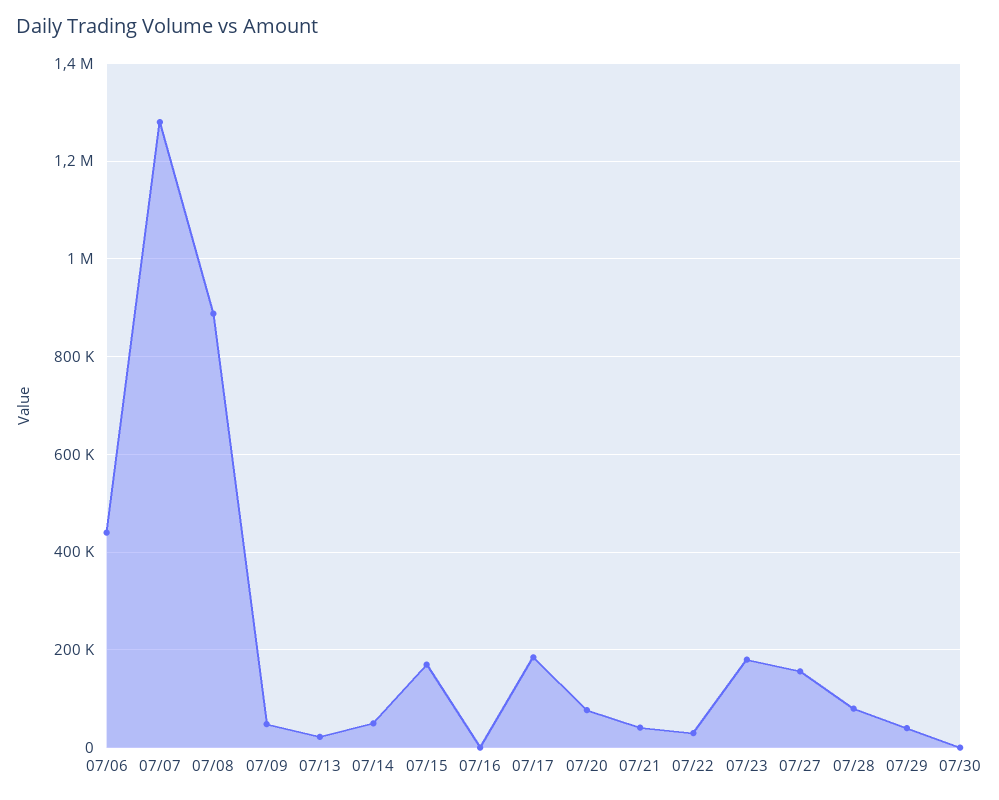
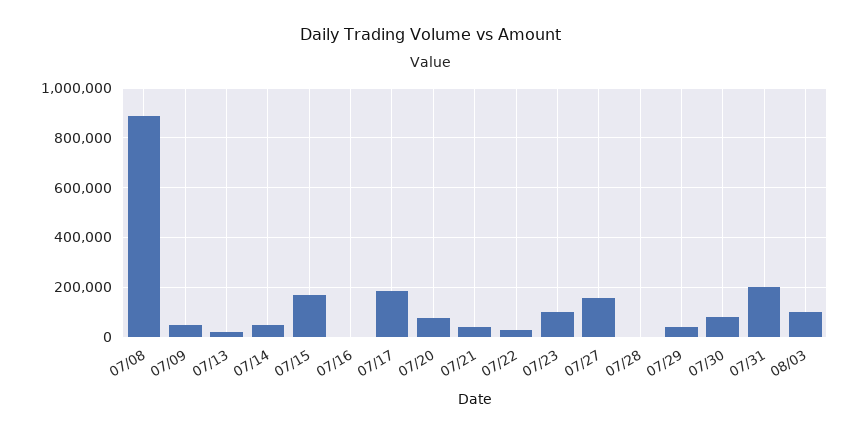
07/06: 440000 -> none
07/07: 1280000 -> none
07/23: 180000 -> 100000
07/28: 80000 -> 0
07/30: 0 -> 75000
07/31: none -> 200000
08/03: none -> 100000

